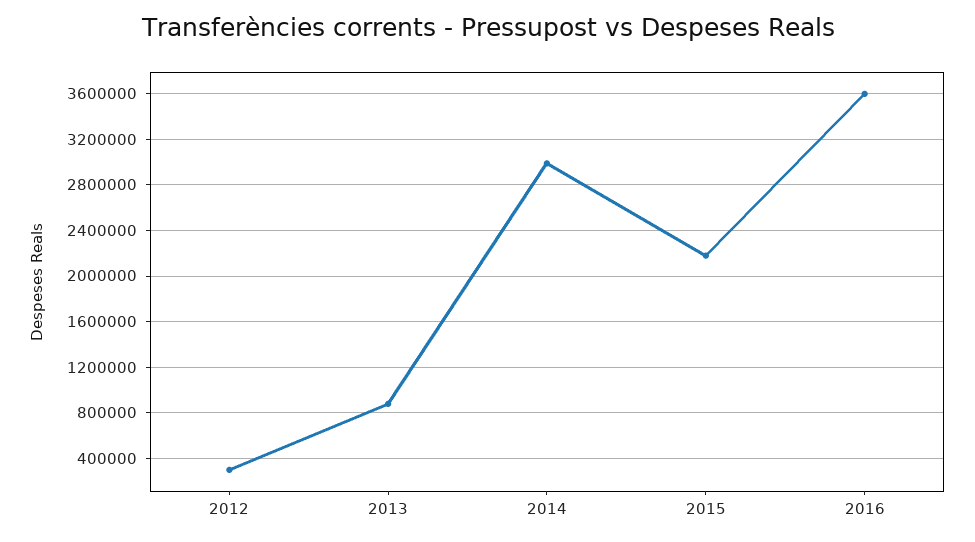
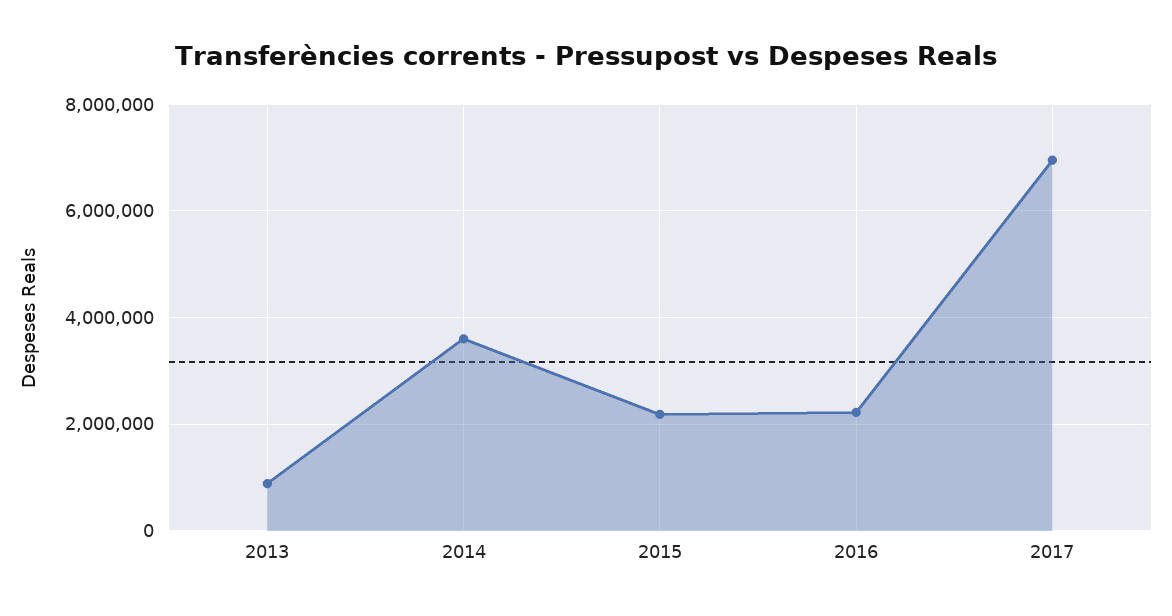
2012: 300000 -> none
2014: 3000000 -> 3600000
2016: 3600000 -> 2200000
2017: none -> 7000000

